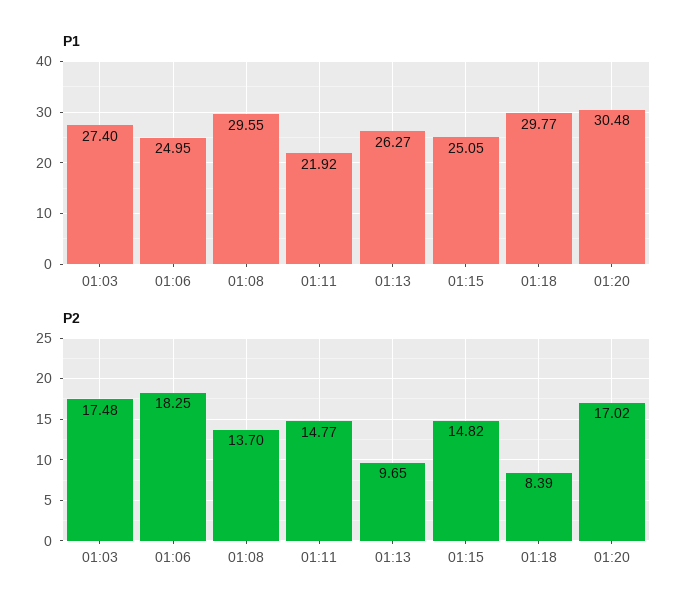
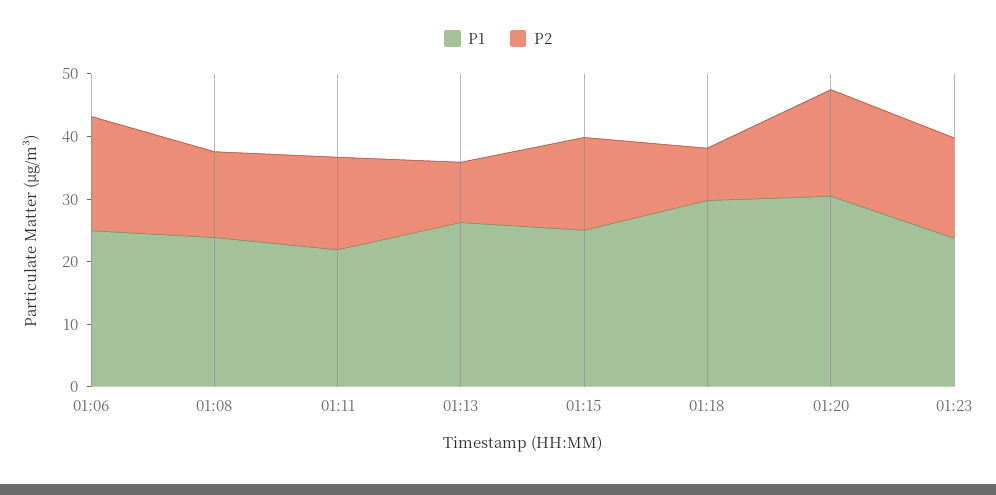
P1, 01:03: 27.4 -> none
P1, 01:08: 29.55 -> 24
P2, 01:03: 17.48 -> none
P1, 01:23: none -> 24
P2, 01:23: none -> 16

